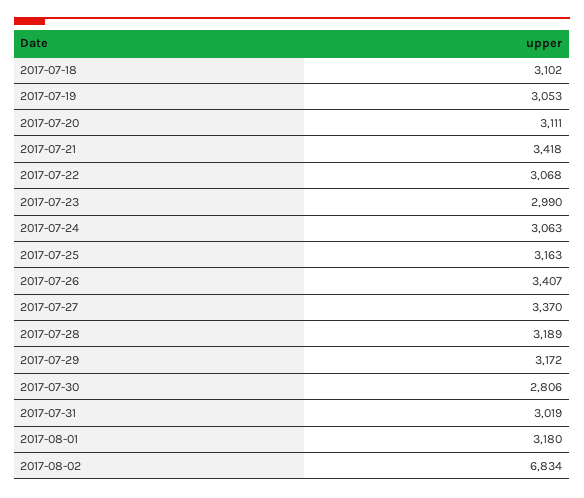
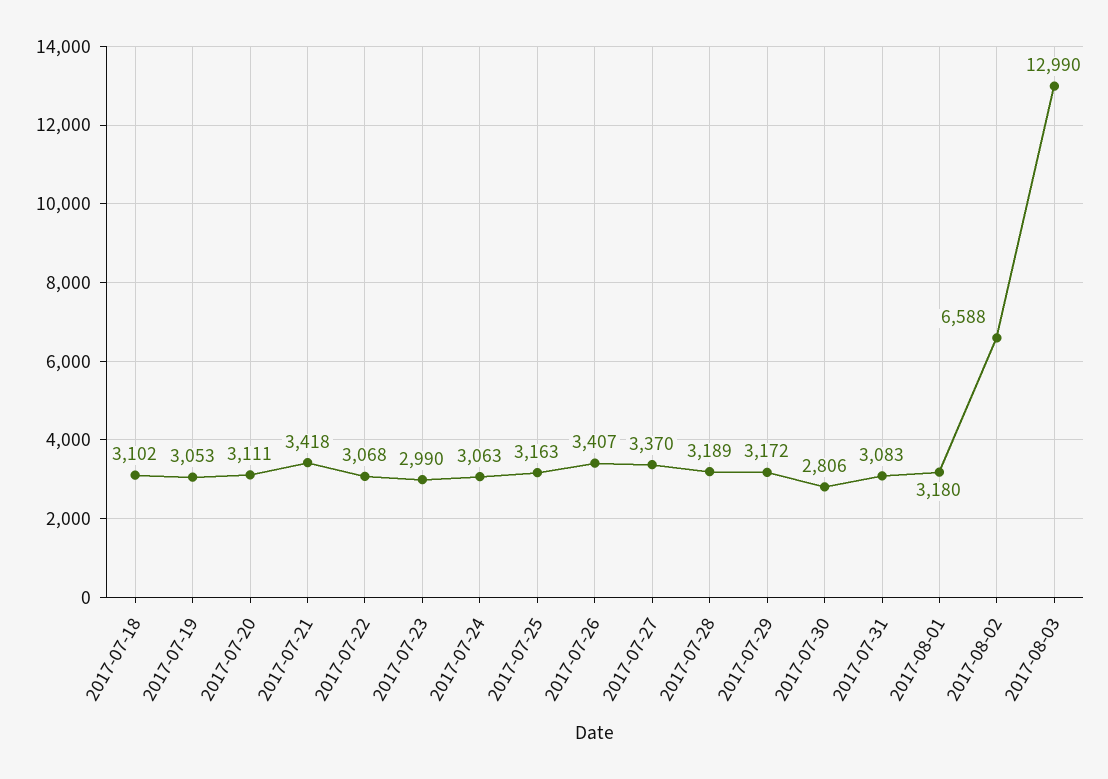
2017-07-31: 3019 -> 3083
2017-08-02: 6834 -> 6588
2017-08-03: none -> 12990

